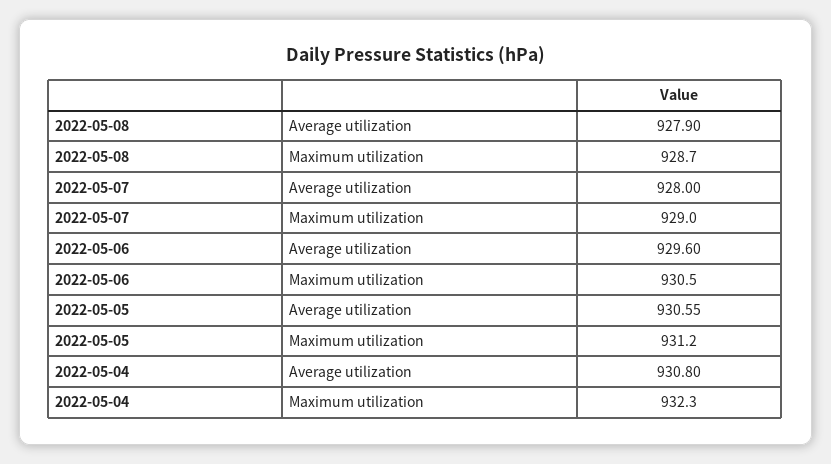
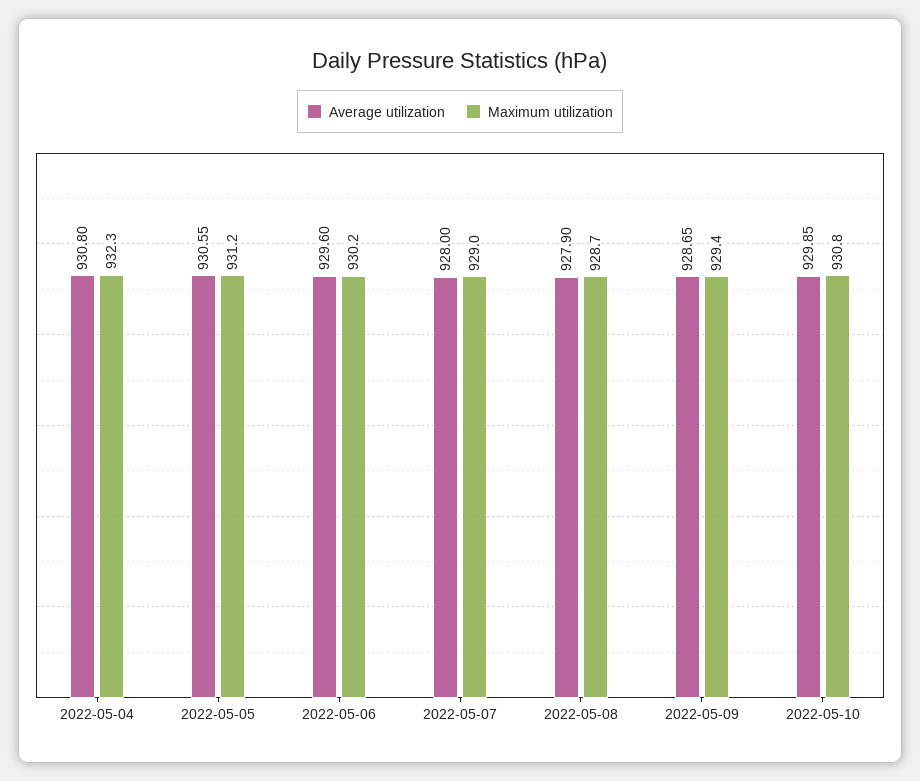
Maximum utilization, 2022-05-06: 930.5 -> 930.2
Average utilization, 2022-05-09: none -> 928.65
Maximum utilization, 2022-05-09: none -> 929.4
Average utilization, 2022-05-10: none -> 929.85
Maximum utilization, 2022-05-10: none -> 930.8

